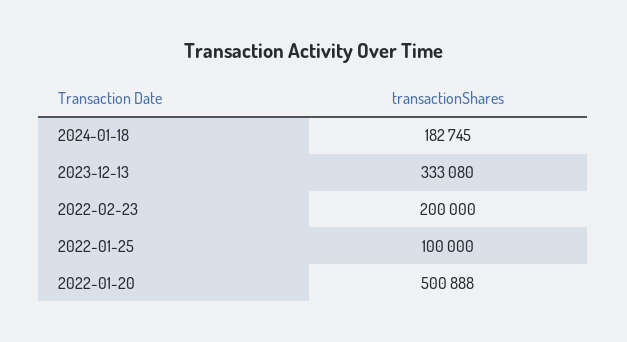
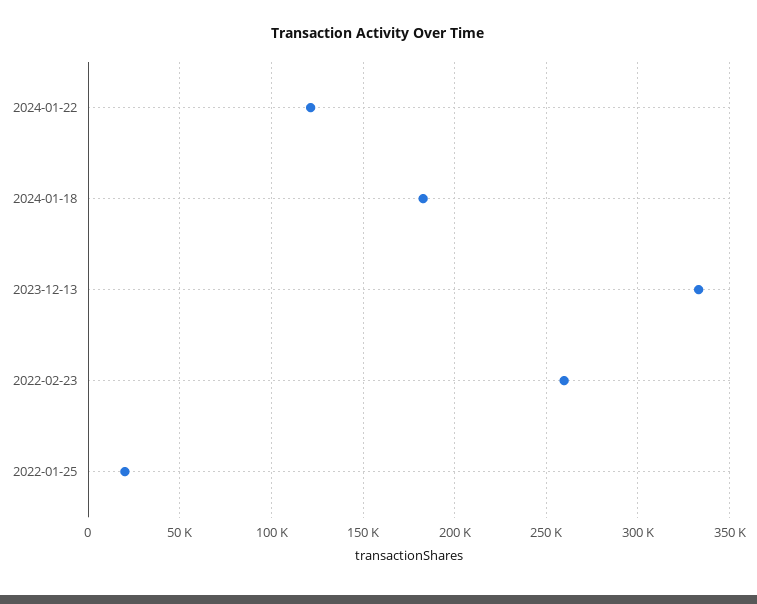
2022-02-23: 200000 -> 260000
2022-01-25: 100000 -> 20000
2022-01-20: 500888 -> none
2024-01-22: none -> 120000

